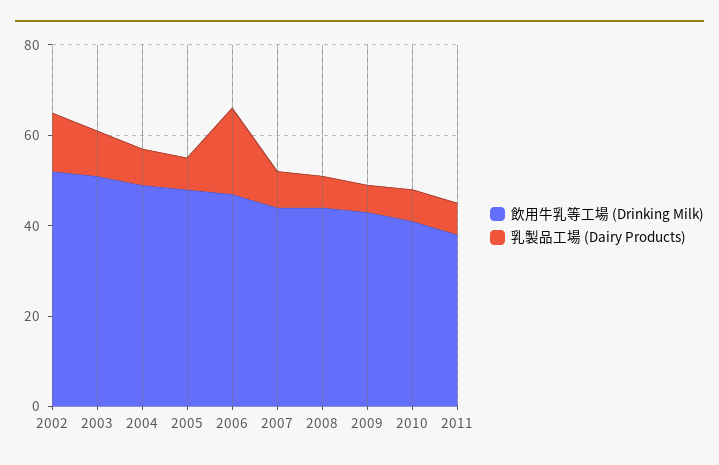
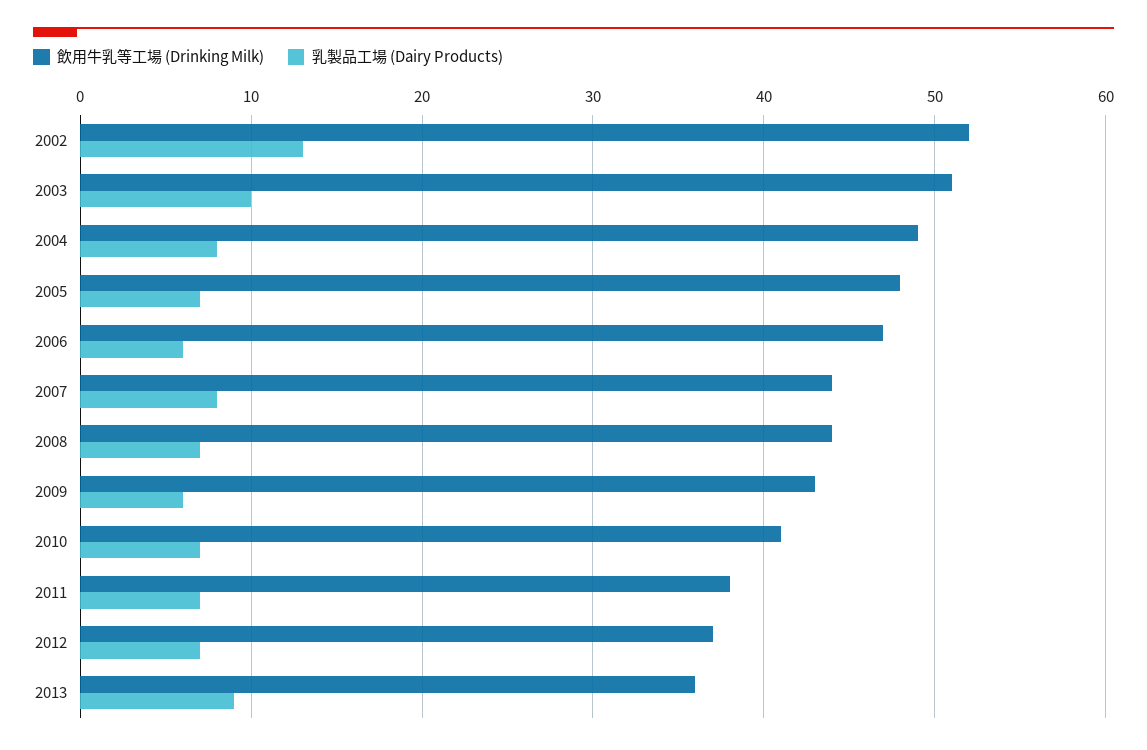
乳製品工場 (Dairy Products), 2006: 20 -> 6
飲用牛乳等工場 (Drinking Milk), 2012: none -> 37
乳製品工場 (Dairy Products), 2012: none -> 7
飲用牛乳等工場 (Drinking Milk), 2013: none -> 36
乳製品工場 (Dairy Products), 2013: none -> 9

